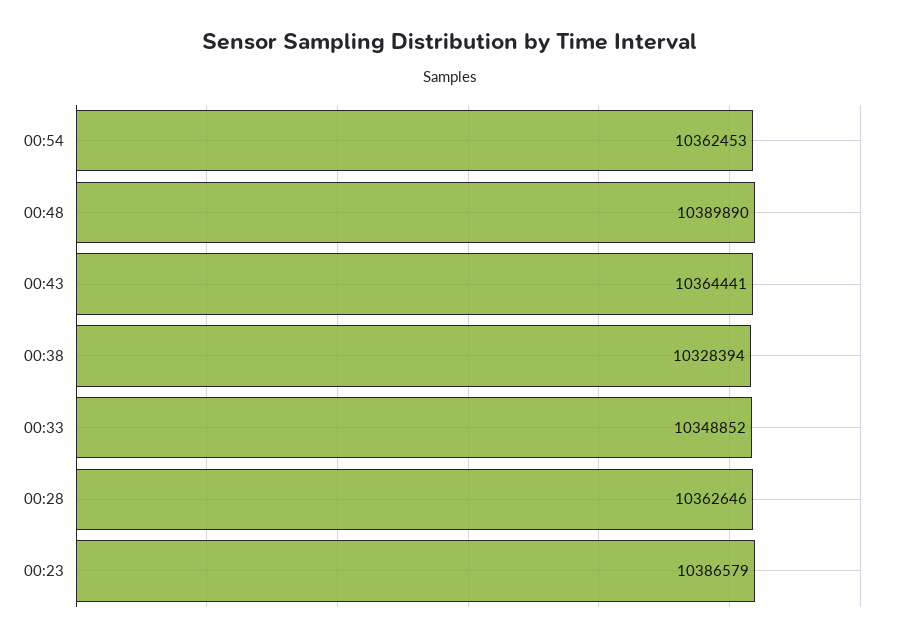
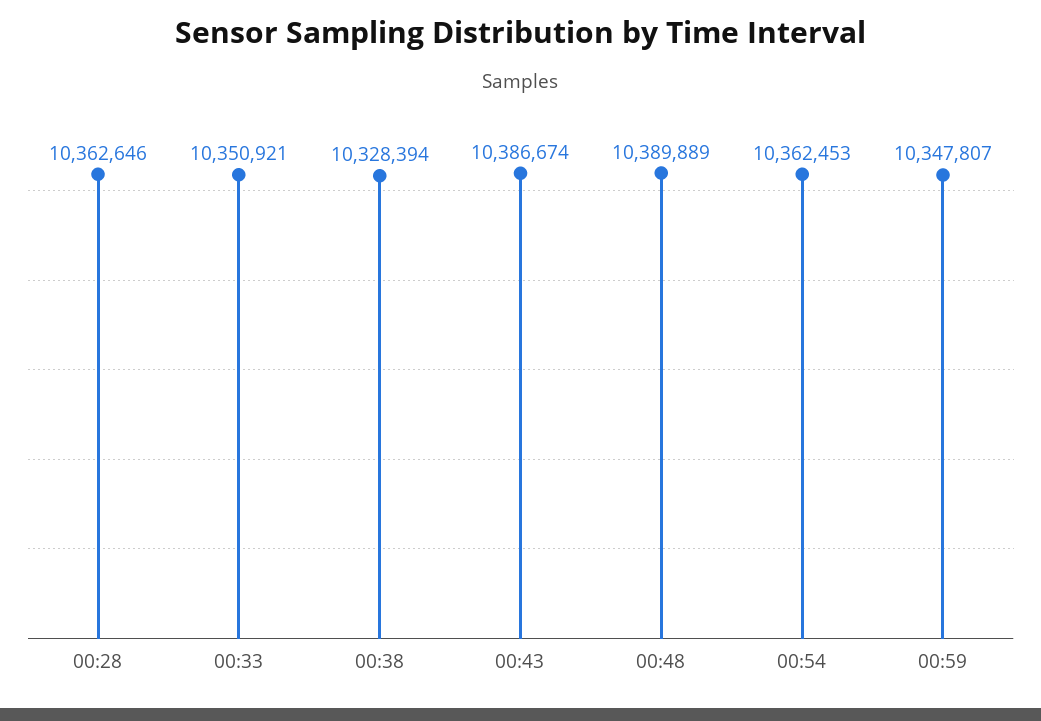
00:48: 10389890 -> 10389889
00:43: 10364441 -> 10386674
00:33: 10348852 -> 10350921
00:23: 10386579 -> none
00:59: none -> 10347807

